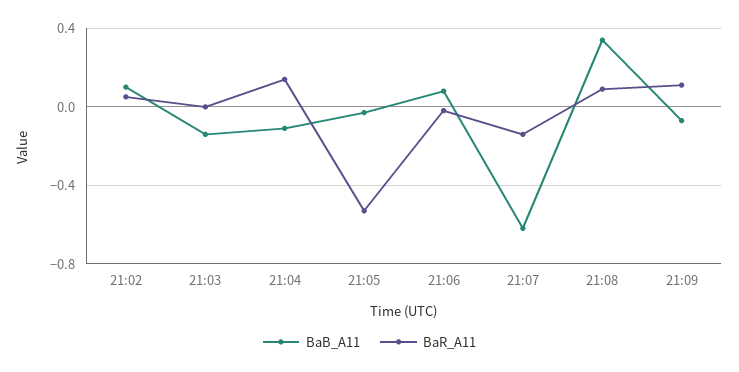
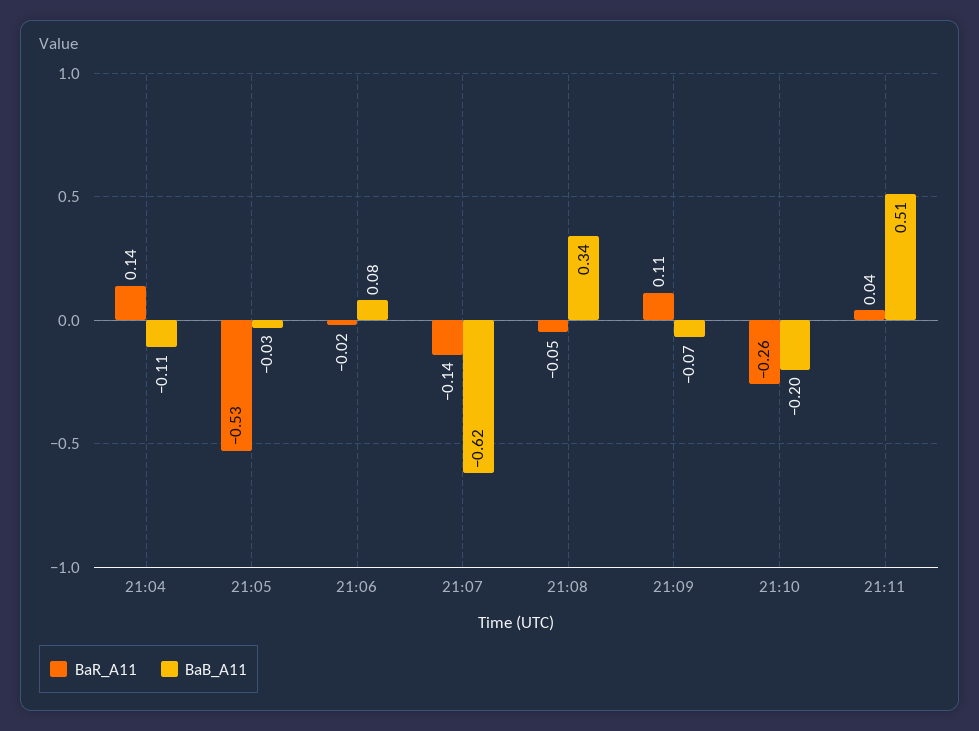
BaB_A11, 21:02: 0.1 -> none
BaR_A11, 21:02: 0.05 -> none
BaB_A11, 21:03: -0.15 -> none
BaR_A11, 21:03: 0 -> none
BaR_A11, 21:08: 0.1 -> -0.05
BaR_A11, 21:10: none -> -0.26
BaB_A11, 21:10: none -> -0.2
BaR_A11, 21:11: none -> 0.04
BaB_A11, 21:11: none -> 0.51

